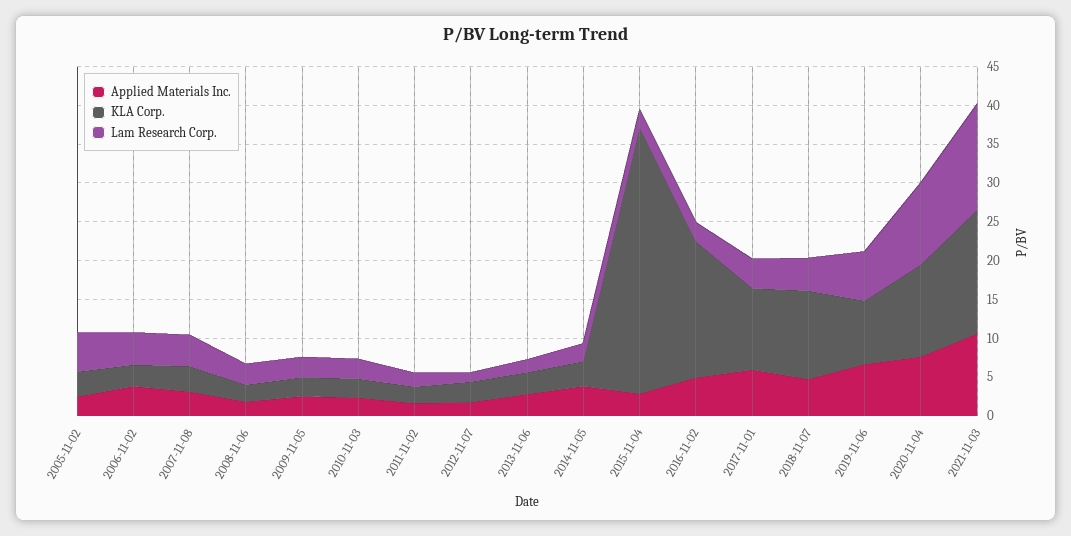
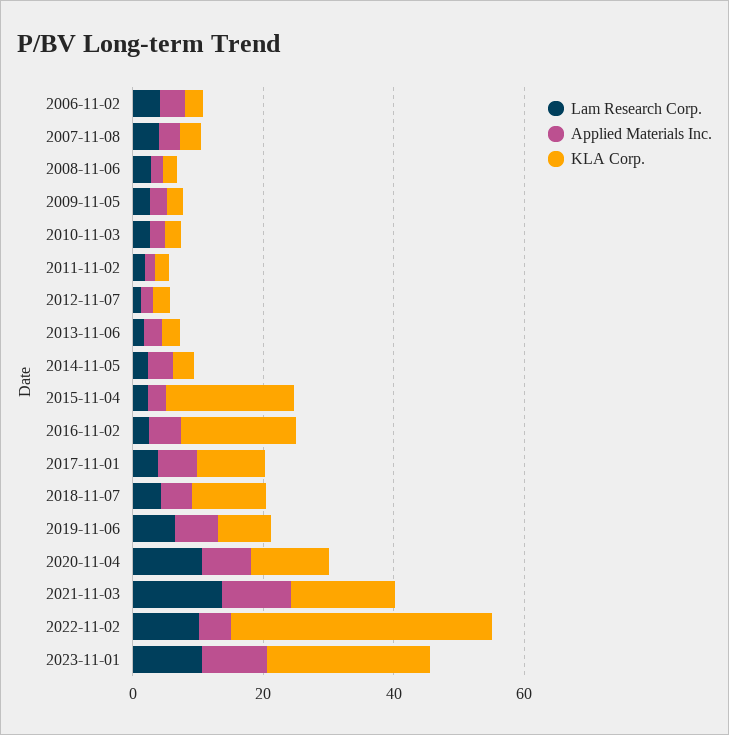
Applied Materials Inc., 2005-11-02: 2.5 -> none
KLA Corp., 2005-11-02: 2.5 -> none
Lam Research Corp., 2005-11-02: 5 -> none
KLA Corp., 2015-11-04: 35 -> 20
Lam Research Corp., 2022-11-02: none -> 10
Applied Materials Inc., 2022-11-02: none -> 5
KLA Corp., 2022-11-02: none -> 40
Lam Research Corp., 2023-11-01: none -> 10
Applied Materials Inc., 2023-11-01: none -> 10
KLA Corp., 2023-11-01: none -> 25

